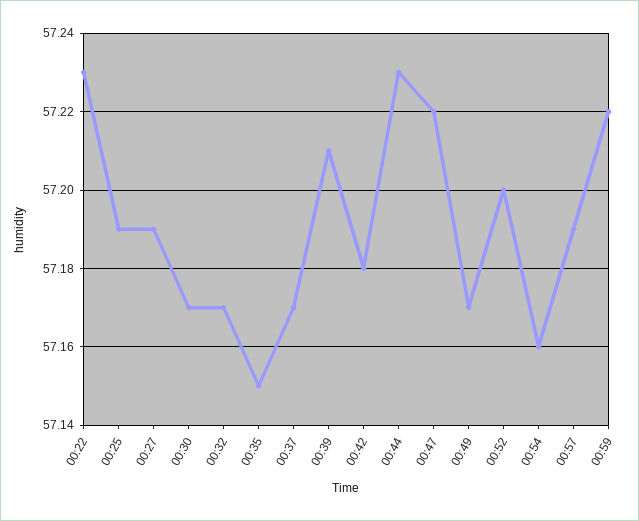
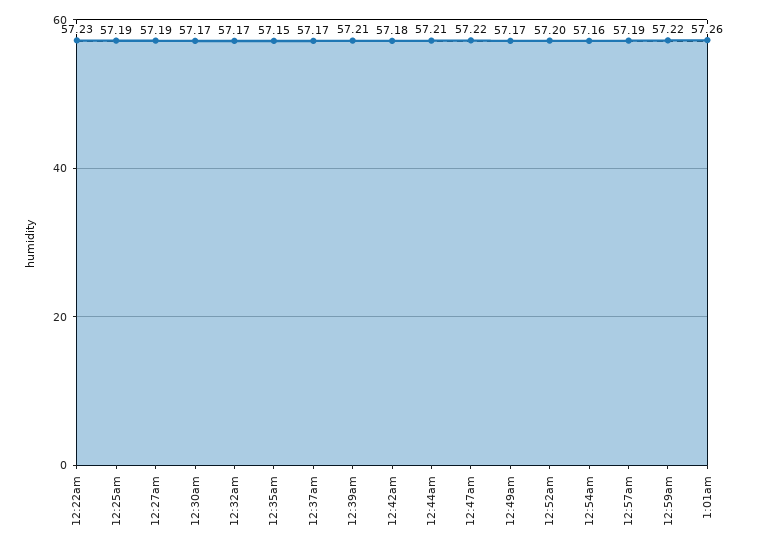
00:44: 57.23 -> 57.21
1:01am: none -> 57.26

